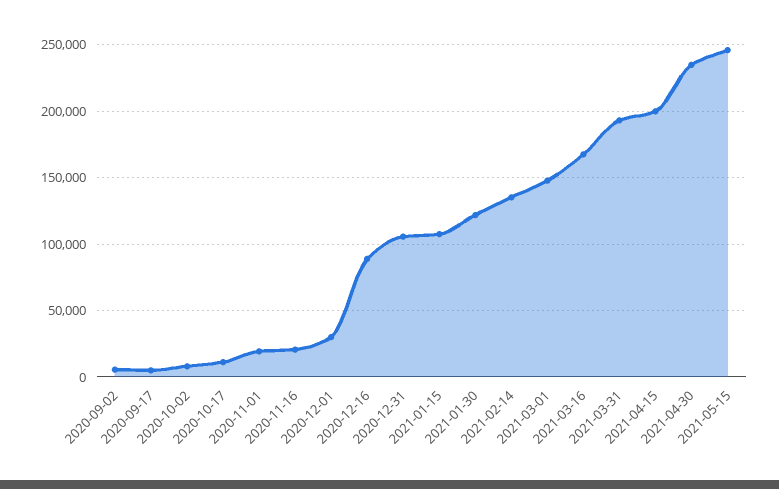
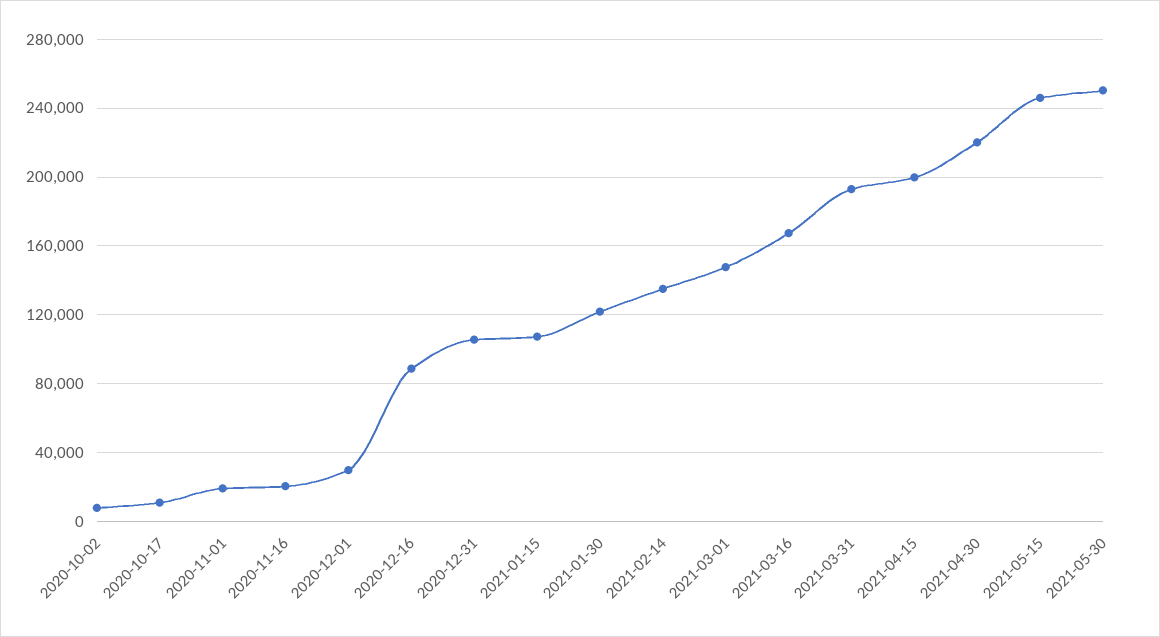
2020-09-02: 5000 -> none
2020-09-17: 5000 -> none
2021-04-30: 235000 -> 220000
2021-05-30: none -> 250000

